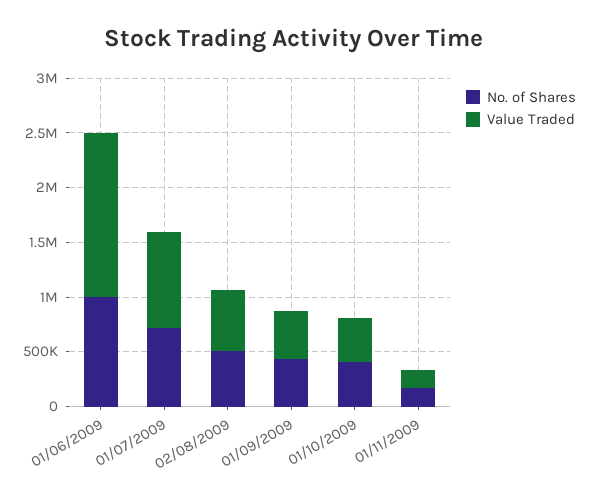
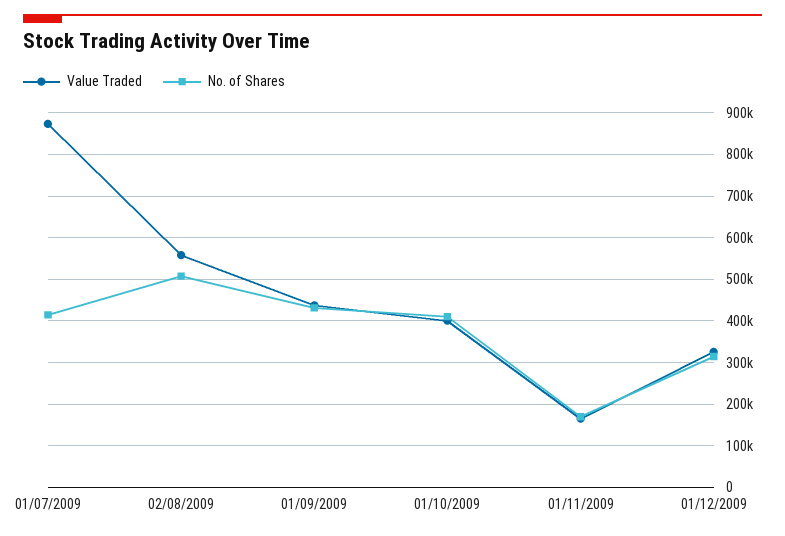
No. of Shares, 01/06/2009: 1000000 -> none
Value Traded, 01/06/2009: 1500000 -> none
No. of Shares, 01/07/2009: 700000 -> 420000
Value Traded, 01/12/2009: none -> 320000
No. of Shares, 01/12/2009: none -> 320000

